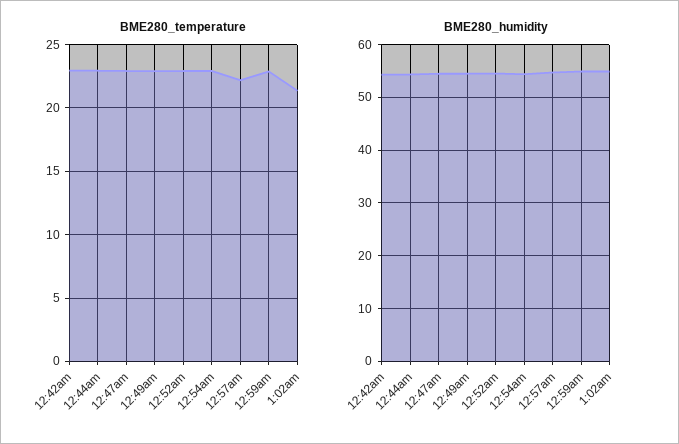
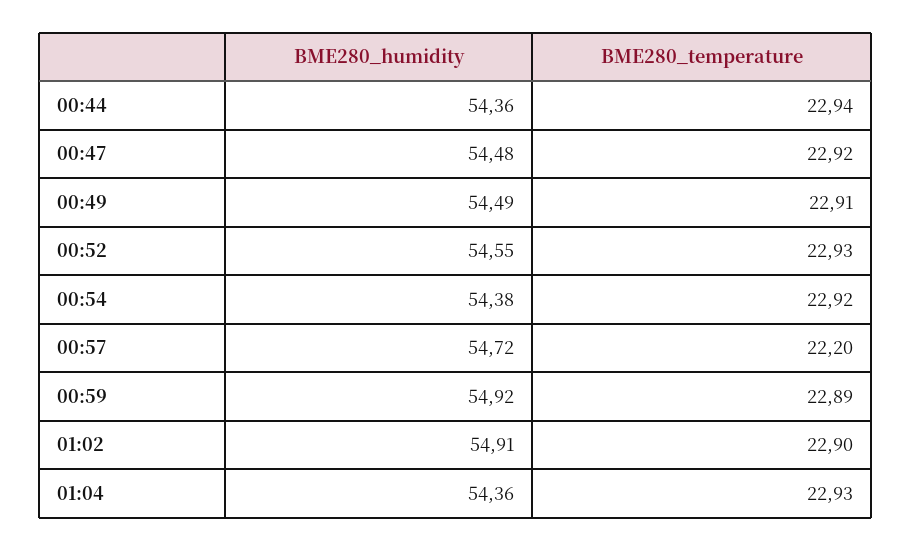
BME280_temperature, 12:42am: 23 -> none
BME280_temperature, 1:02am: 21.5 -> 22.9
BME280_humidity, 12:42am: 54 -> none
BME280_humidity, 01:04: none -> 54.36
BME280_temperature, 01:04: none -> 22.93

